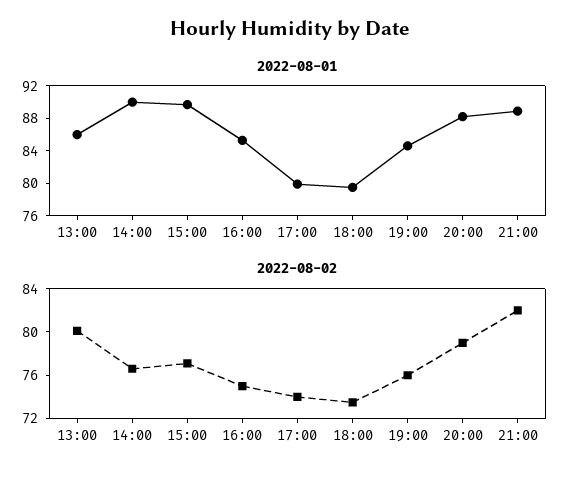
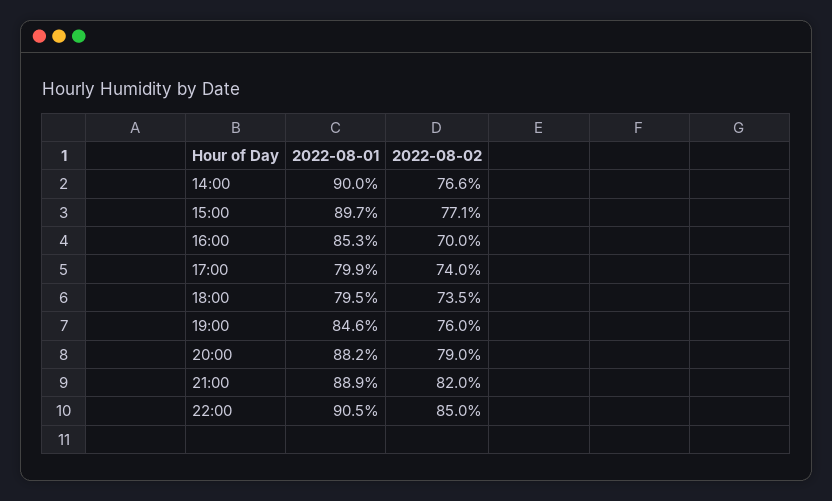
2022-08-01, 13:00: 86 -> none
2022-08-02, 13:00: 80 -> none
2022-08-02, 16:00: 75 -> 70
2022-08-01, 22:00: none -> 90.5
2022-08-02, 22:00: none -> 85

